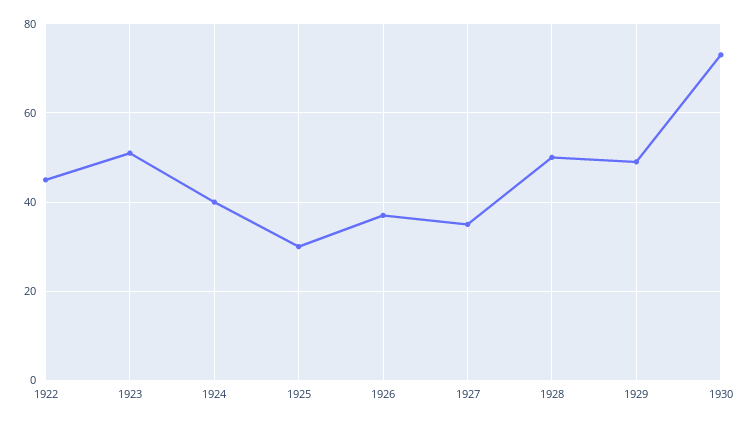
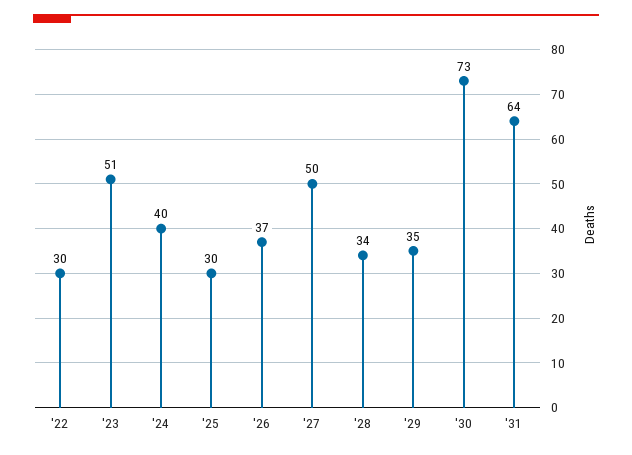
1922: 45 -> 30
1927: 35 -> 50
1928: 50 -> 34
1929: 50 -> 35
'31: none -> 64

